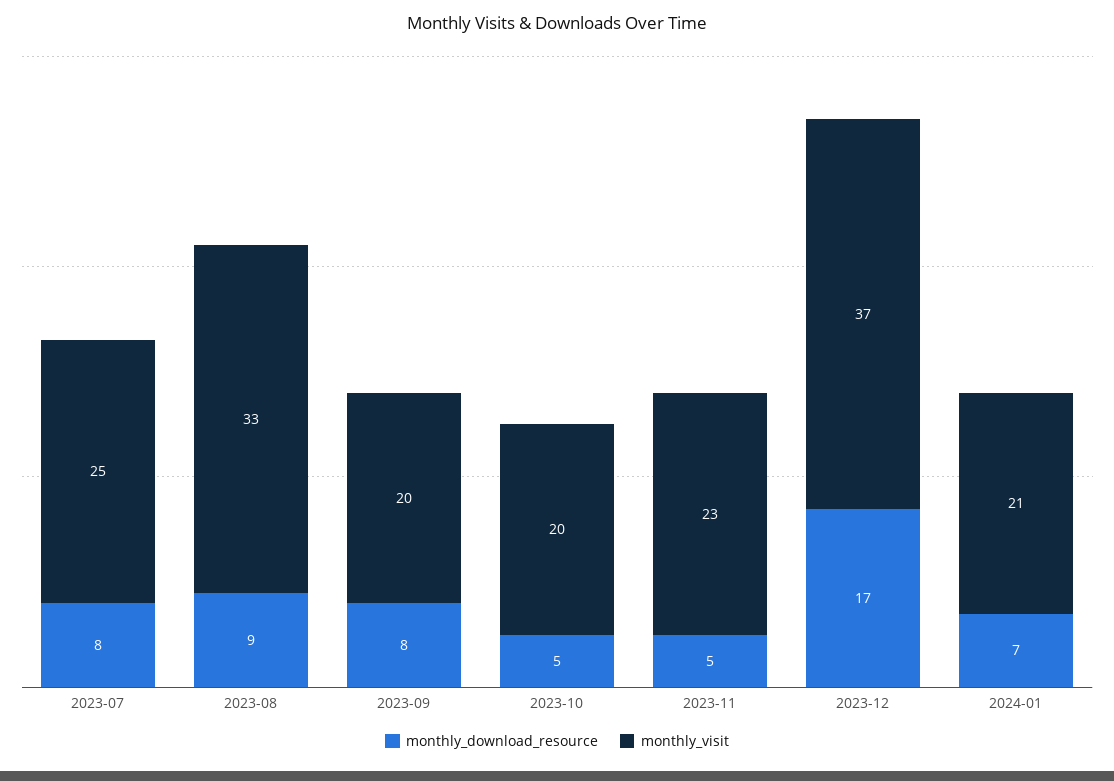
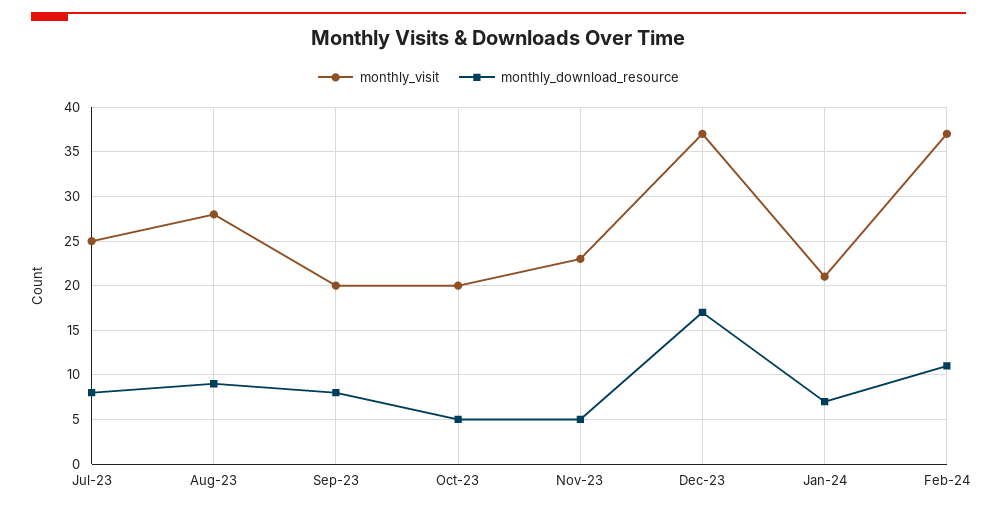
monthly_visit, 2023-08: 33 -> 28
monthly_visit, Feb-24: none -> 37
monthly_download_resource, Feb-24: none -> 11

